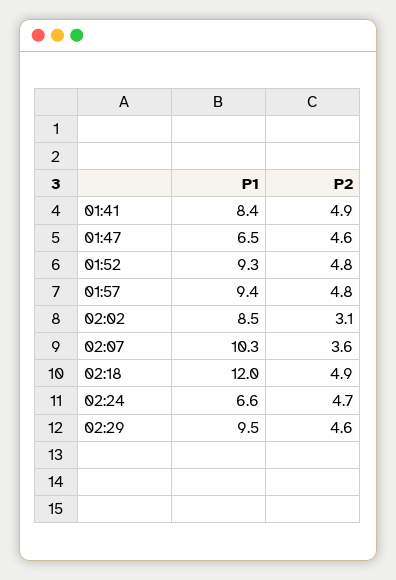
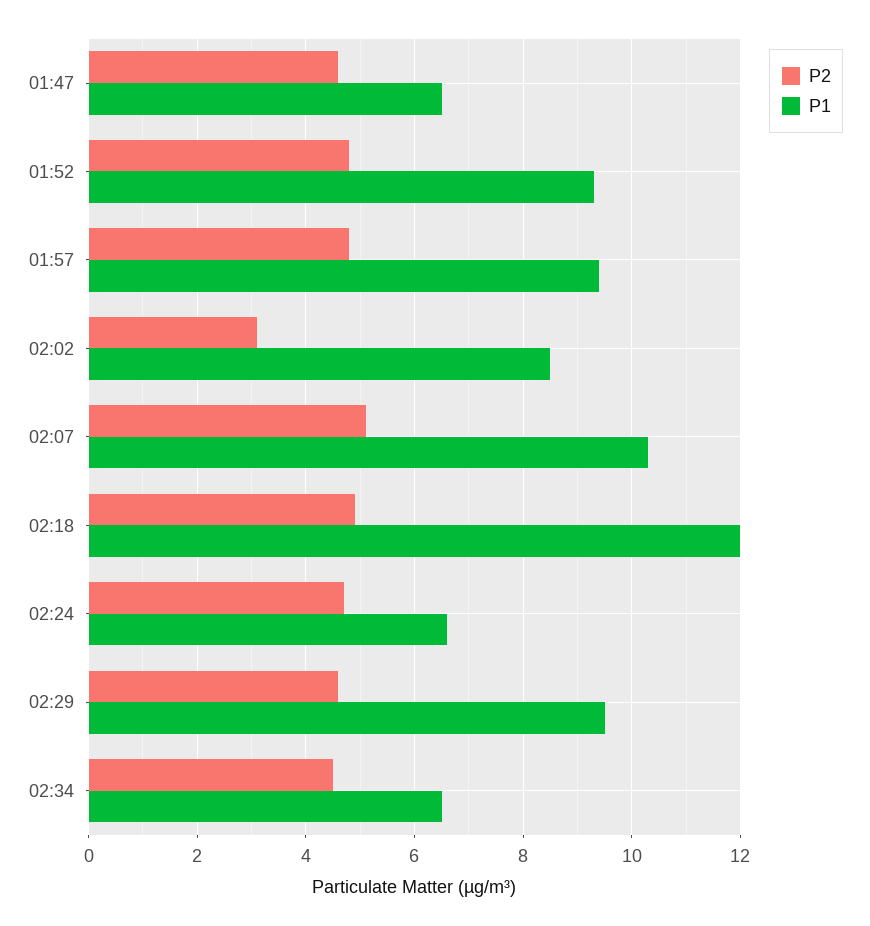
P1, 01:41: 8.4 -> none
P2, 01:41: 4.9 -> none
P2, 02:07: 3.6 -> 5
P2, 02:34: none -> 4.5
P1, 02:34: none -> 6.5

